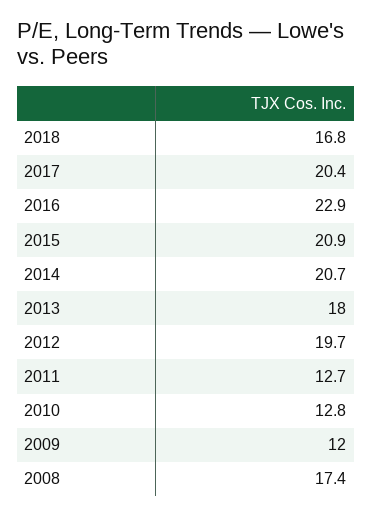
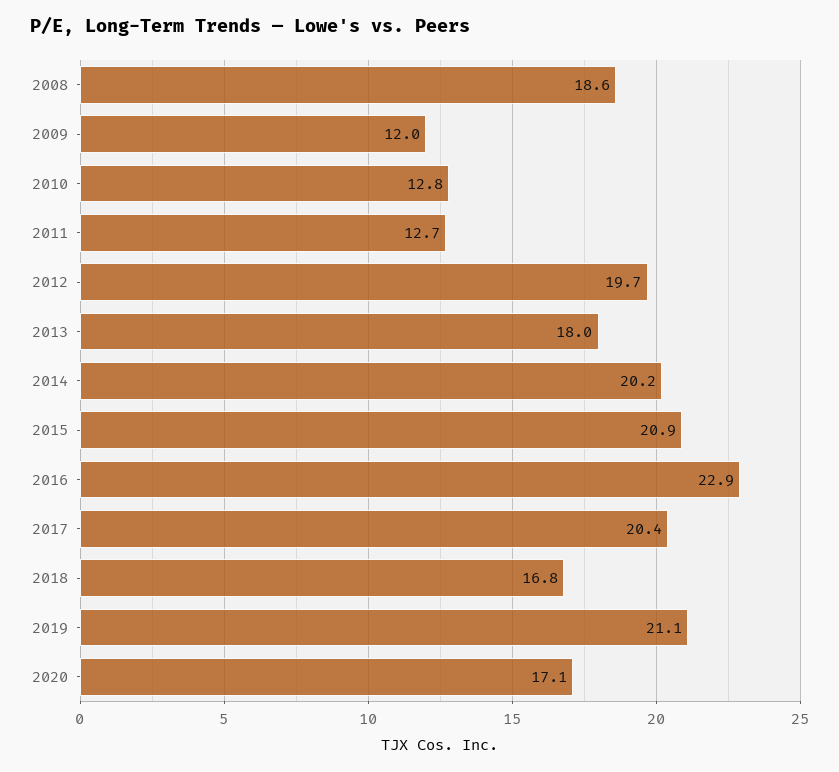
2014: 20.7 -> 20.2
2008: 17.4 -> 18.6
2019: none -> 21.1
2020: none -> 17.1

